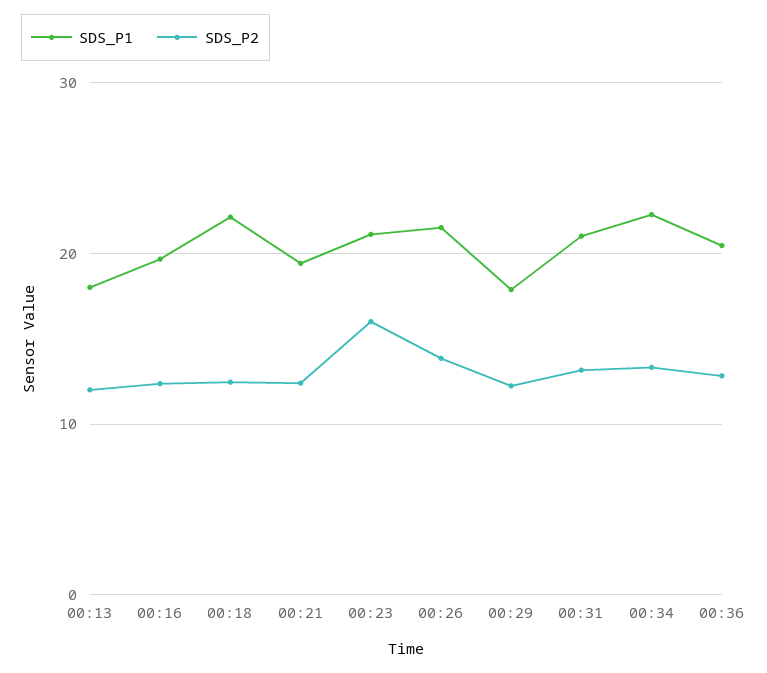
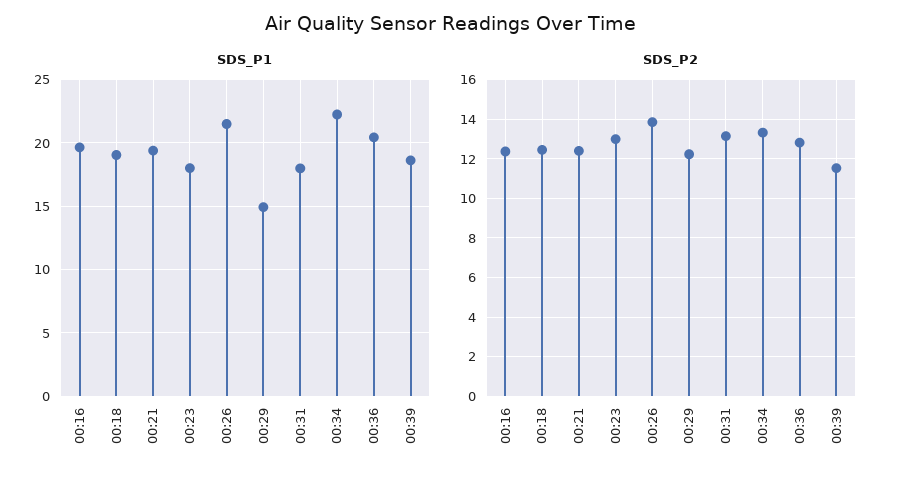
SDS_P1, 00:13: 18 -> none
SDS_P2, 00:13: 12 -> none
SDS_P1, 00:18: 22 -> 19
SDS_P1, 00:23: 21 -> 18
SDS_P2, 00:23: 16 -> 13
SDS_P1, 00:29: 18 -> 15
SDS_P1, 00:31: 21 -> 18
SDS_P1, 00:39: none -> 18.5
SDS_P2, 00:39: none -> 11.5

